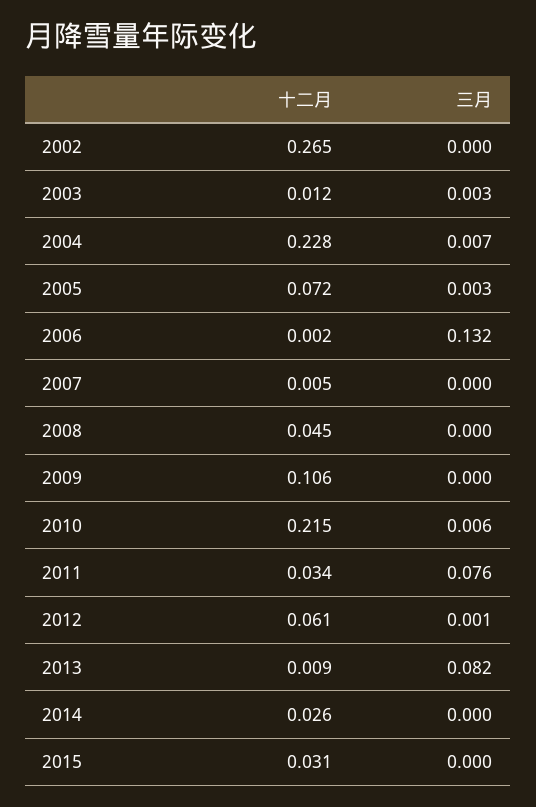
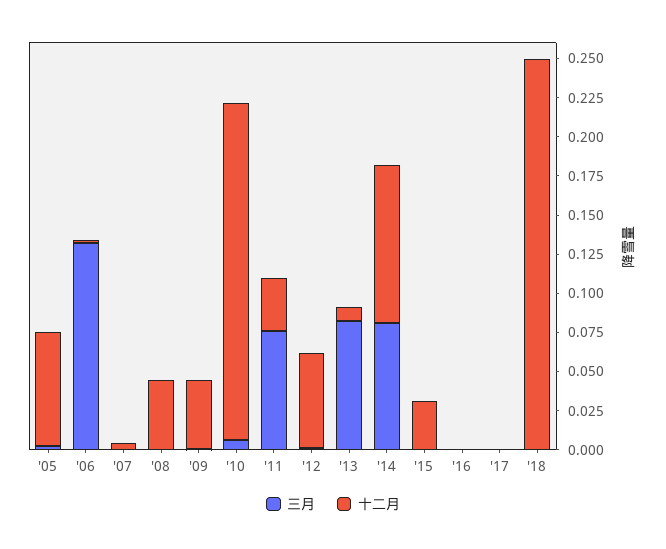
十二月, 2002: 0.265 -> none
三月, 2002: 0 -> none
十二月, 2003: 0.012 -> none
三月, 2003: 0.003 -> none
十二月, 2004: 0.228 -> none
三月, 2004: 0.007 -> none
十二月, 2009: 0.106 -> 0.05
十二月, 2014: 0.026 -> 0.1
三月, 2014: 0 -> 0.075
三月, '16: none -> 0
十二月, '16: none -> 0
三月, '17: none -> 0
十二月, '17: none -> 0
三月, '18: none -> 0
十二月, '18: none -> 0.25

